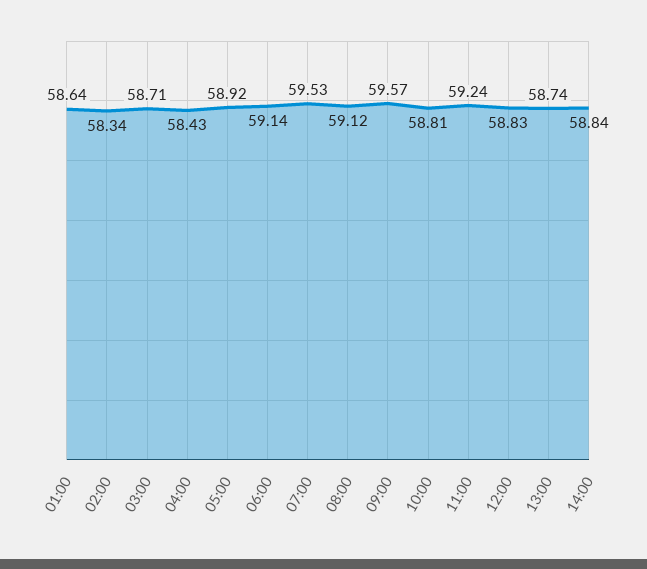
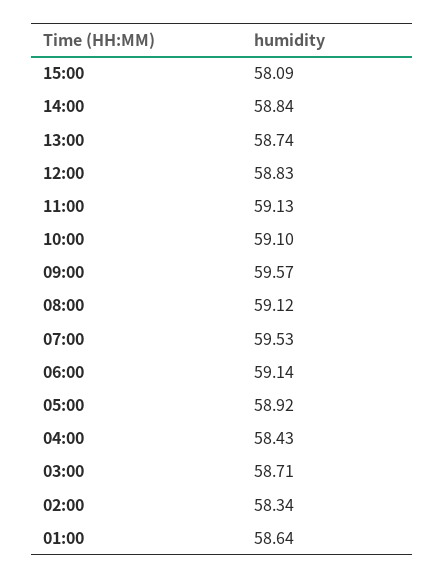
10:00: 58.81 -> 59.1
11:00: 59.24 -> 59.13
15:00: none -> 58.09

